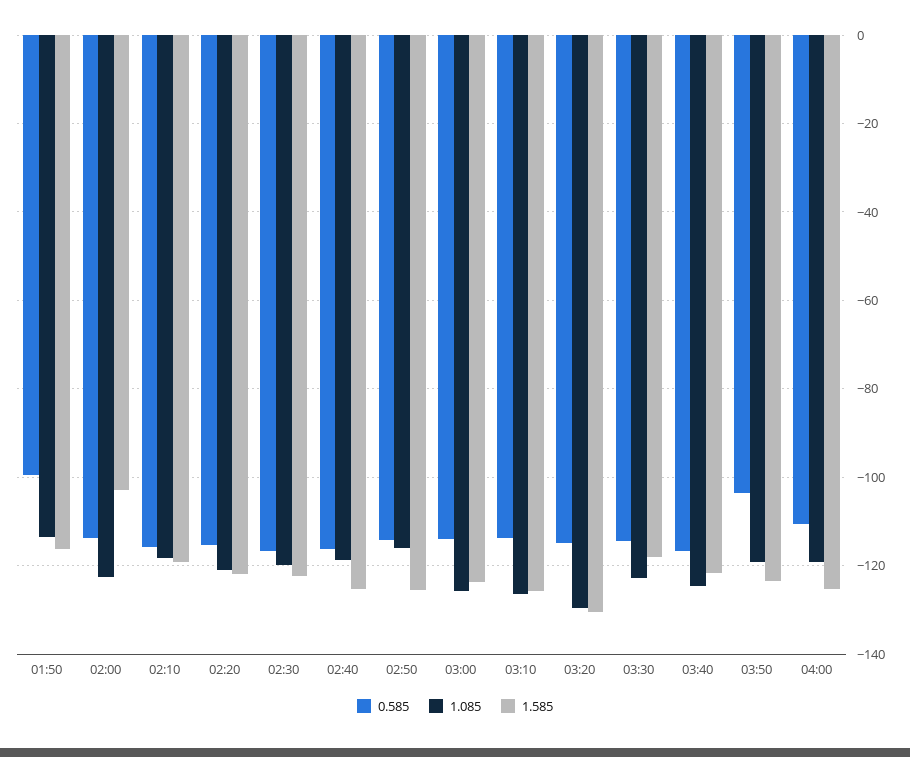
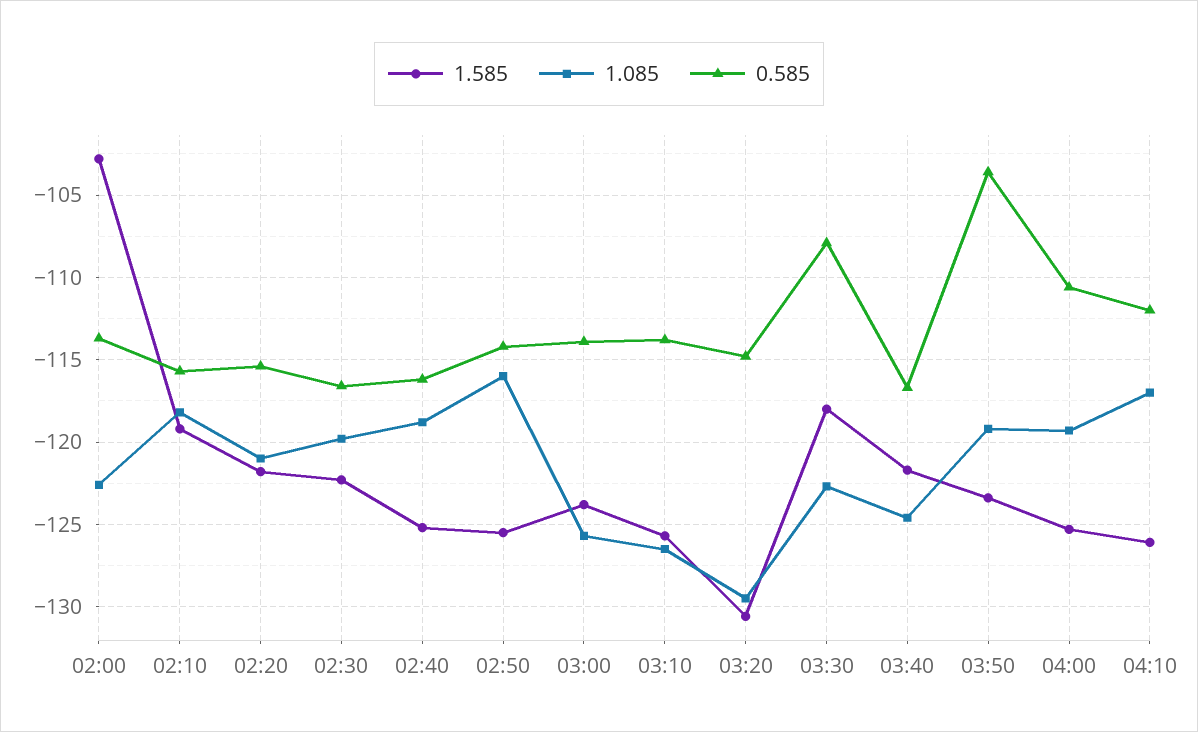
0.585, 01:50: -100 -> none
1.085, 01:50: -114 -> none
1.585, 01:50: -116 -> none
0.585, 03:30: -114 -> -108
1.585, 04:10: none -> -126
1.085, 04:10: none -> -117
0.585, 04:10: none -> -112

